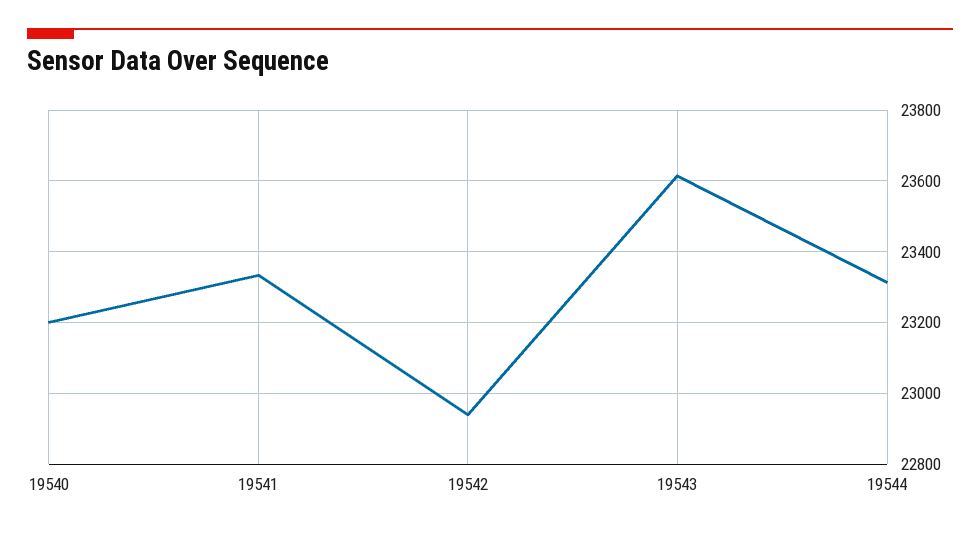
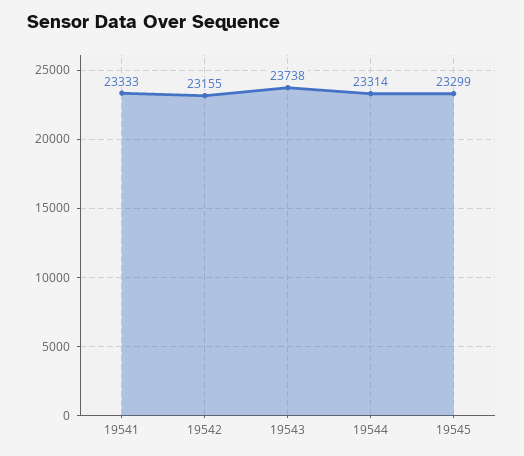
19540: 23200 -> none
19542: 22940 -> 23155
19543: 23620 -> 23738
19545: none -> 23299

